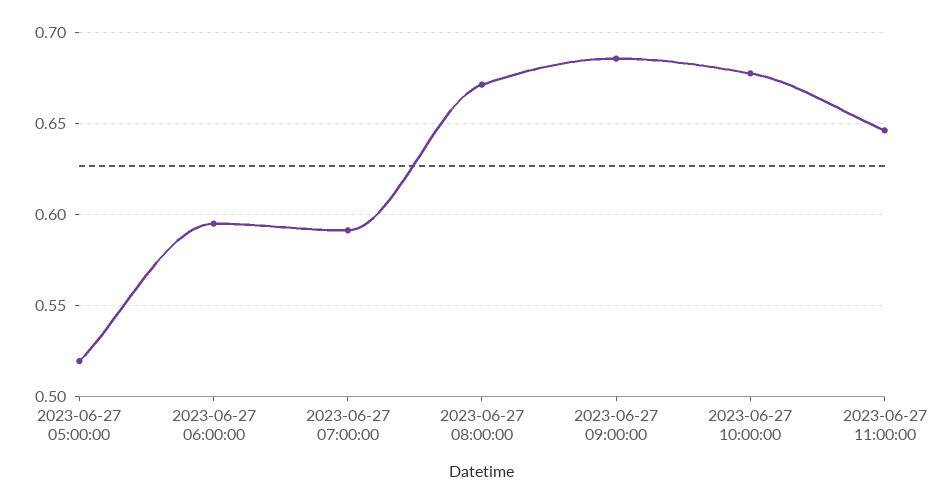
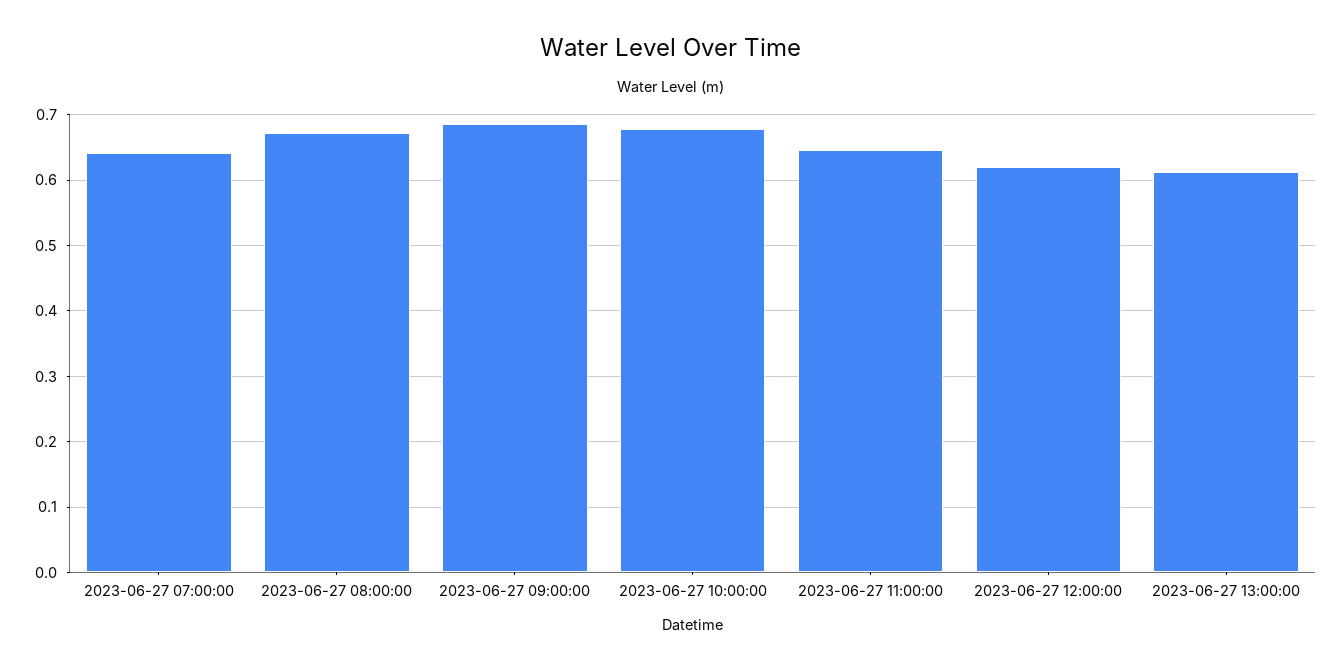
2023-06-27 05:00:00: 0.52 -> none
2023-06-27 06:00:00: 0.595 -> none
2023-06-27 07:00:00: 0.59 -> 0.64
2023-06-27 12:00:00: none -> 0.62
2023-06-27 13:00:00: none -> 0.61

